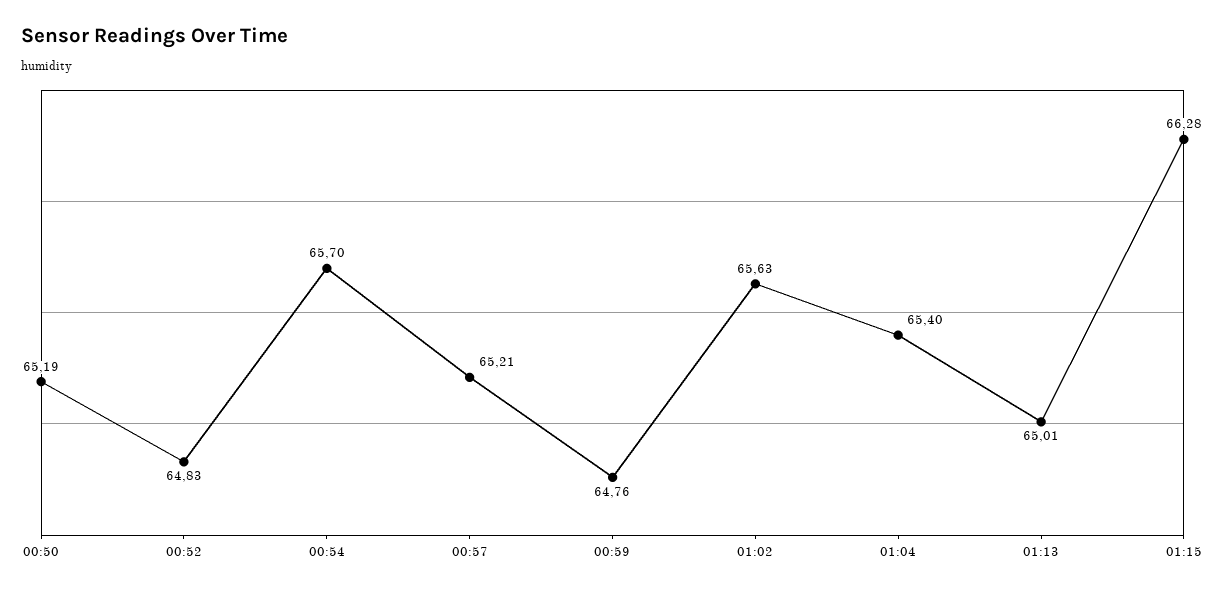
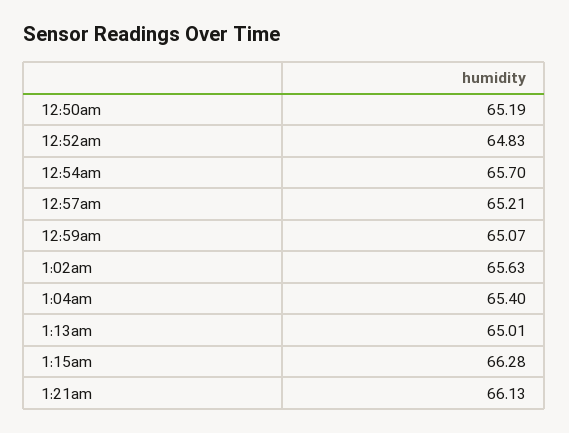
00:59: 64.76 -> 65.07
1:21am: none -> 66.13

